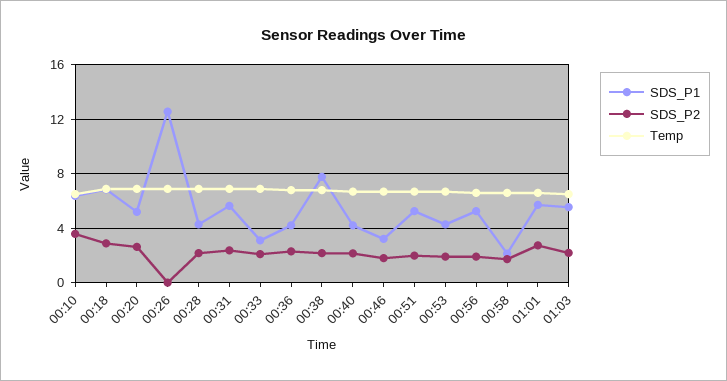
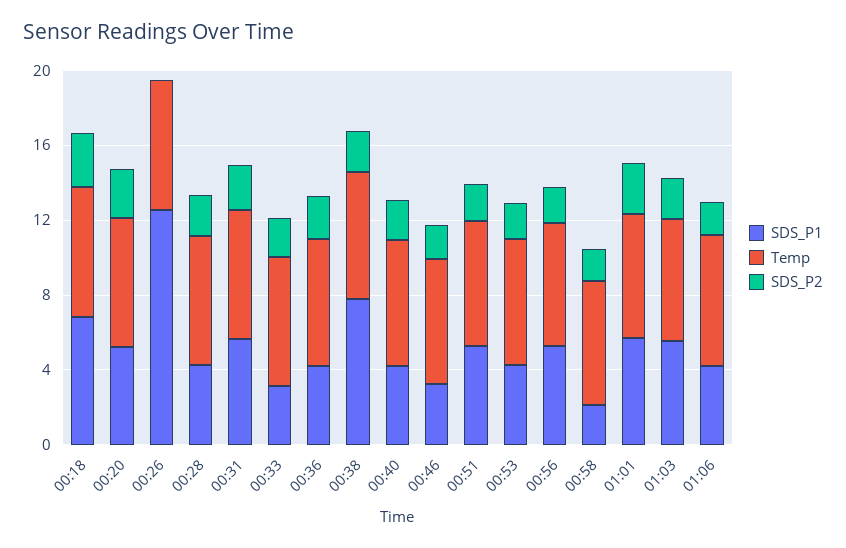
SDS_P1, 00:10: 6.5 -> none
SDS_P2, 00:10: 3.5 -> none
Temp, 00:10: 6.5 -> none
SDS_P1, 01:06: none -> 4
Temp, 01:06: none -> 7
SDS_P2, 01:06: none -> 2

